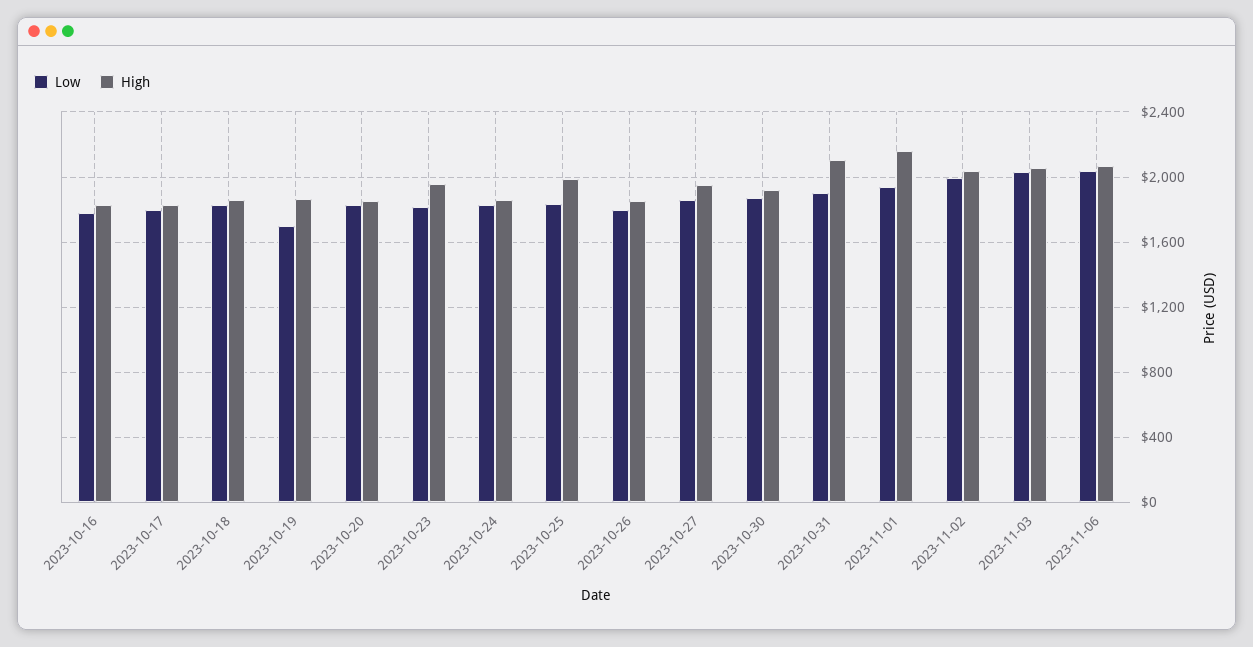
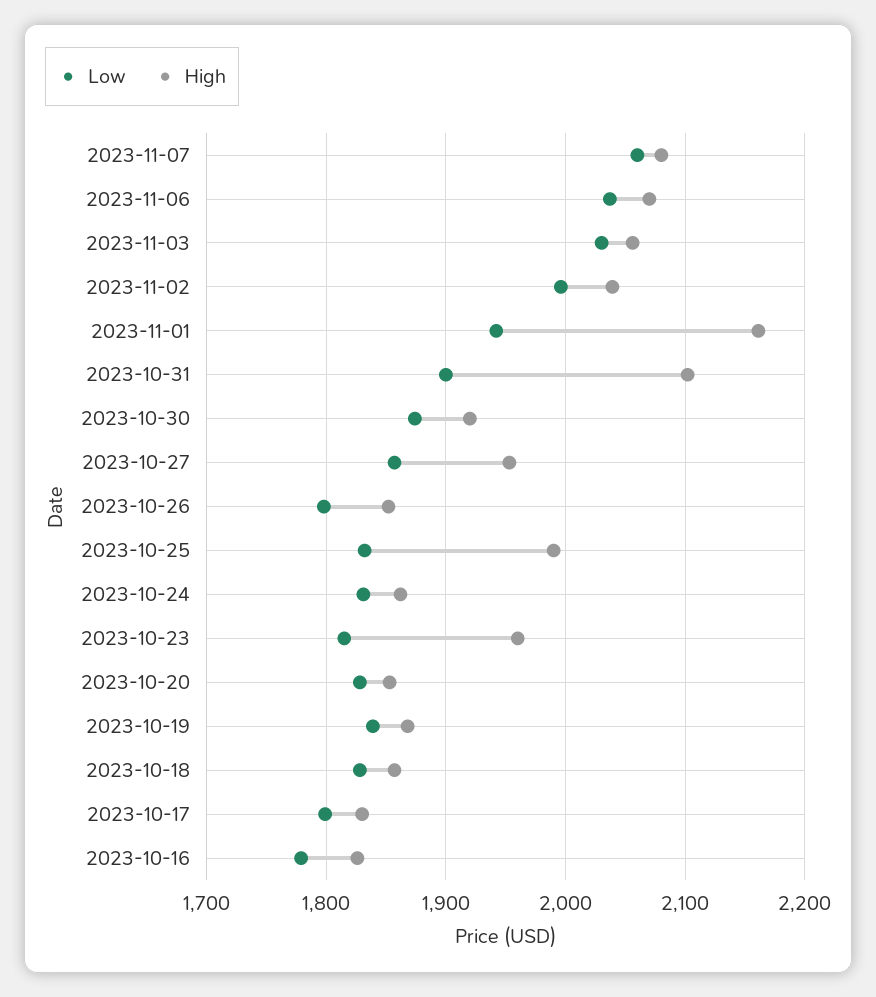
Low, 2023-10-19: 1700 -> 1840
Low, 2023-11-07: none -> 2060
High, 2023-11-07: none -> 2080

